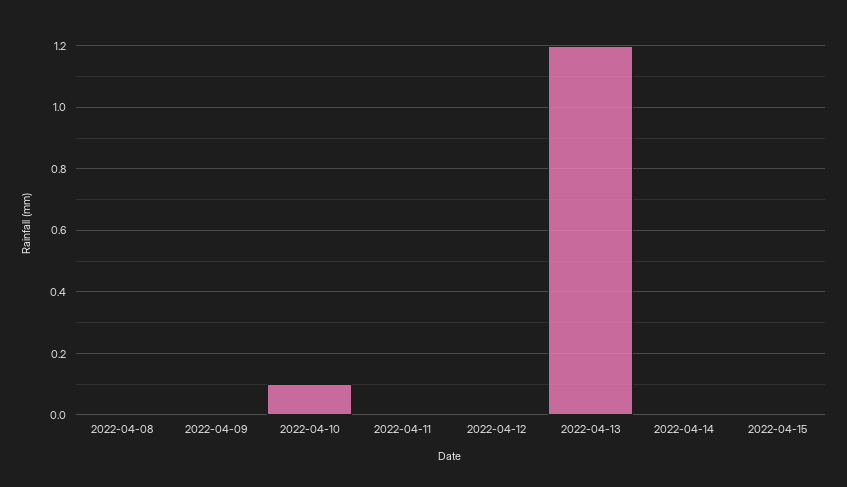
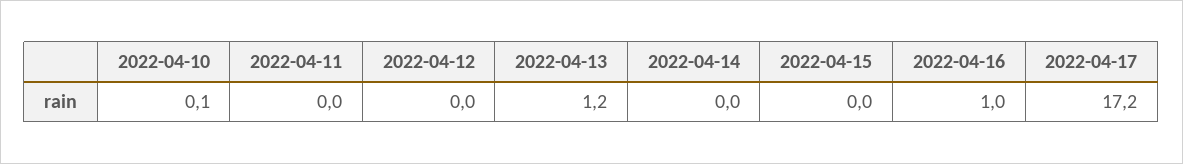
2022-04-08: 0 -> none
2022-04-09: 0 -> none
2022-04-16: none -> 1
2022-04-17: none -> 17.2

